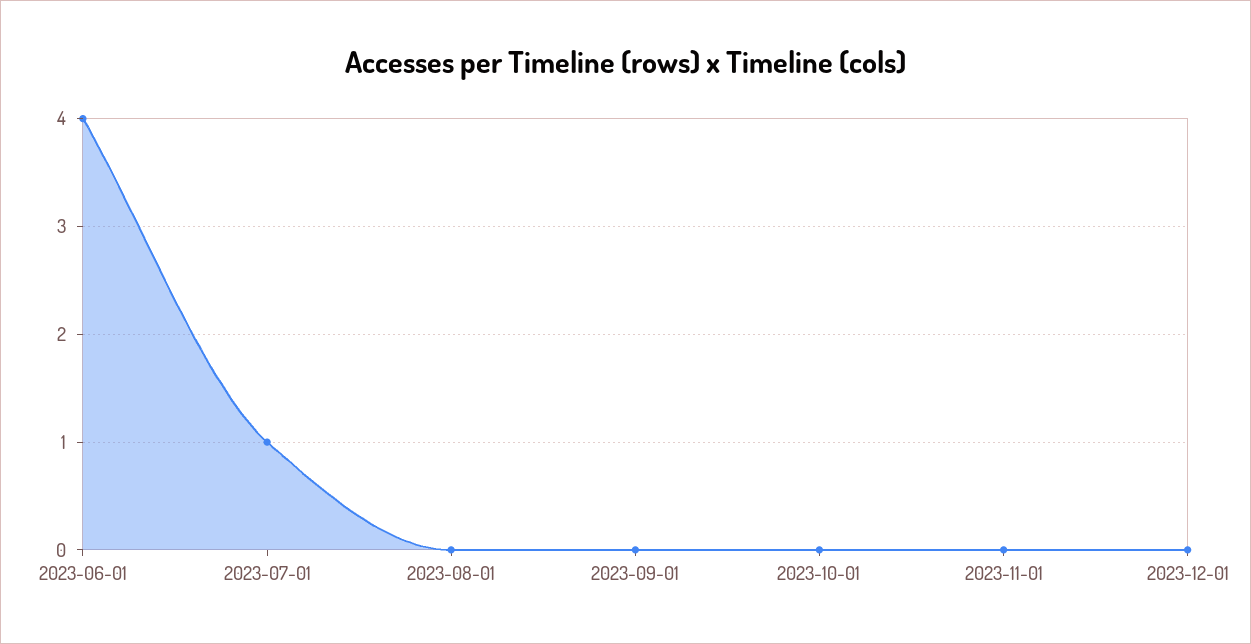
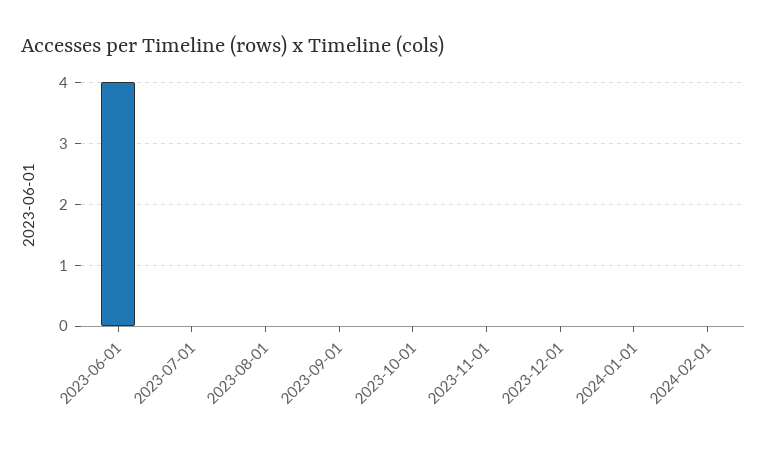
2023-07-01: 1 -> 0
2024-01-01: none -> 0
2024-02-01: none -> 0

